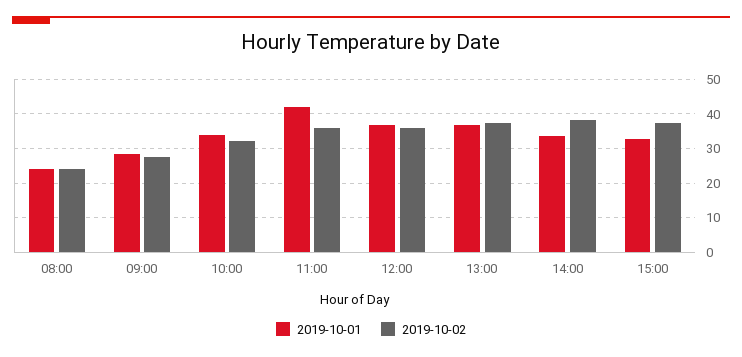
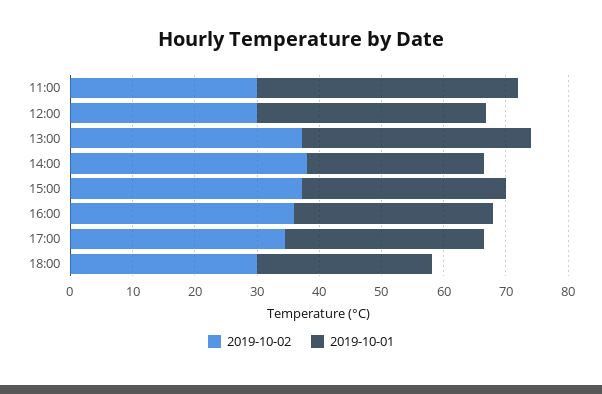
2019-10-01, 08:00: 24 -> none
2019-10-02, 08:00: 24 -> none
2019-10-01, 09:00: 28 -> none
2019-10-02, 09:00: 28 -> none
2019-10-01, 10:00: 34 -> none
2019-10-02, 10:00: 32 -> none
2019-10-02, 11:00: 36 -> 30
2019-10-02, 12:00: 36 -> 30
2019-10-01, 14:00: 34 -> 28
2019-10-02, 16:00: none -> 36
2019-10-01, 16:00: none -> 32
2019-10-02, 17:00: none -> 34
2019-10-01, 17:00: none -> 32
2019-10-02, 18:00: none -> 30
2019-10-01, 18:00: none -> 28

